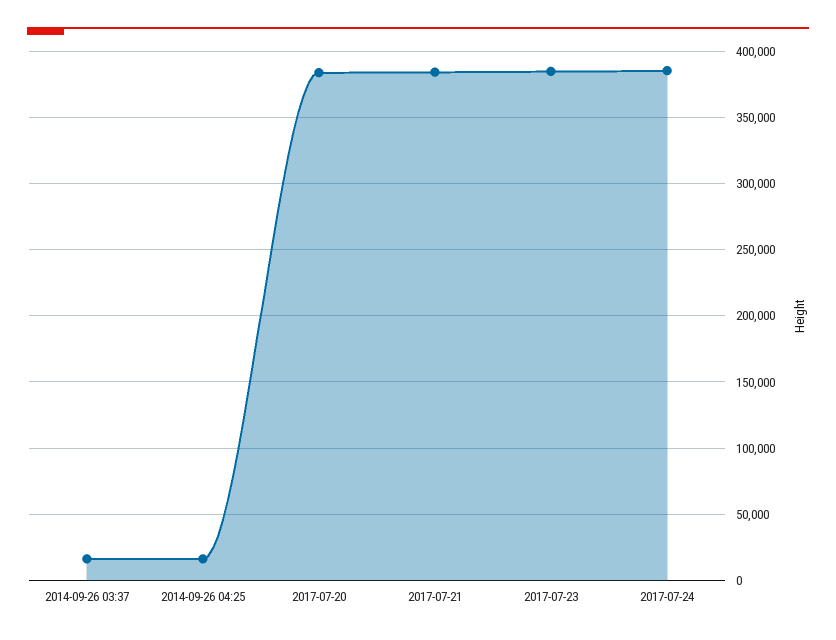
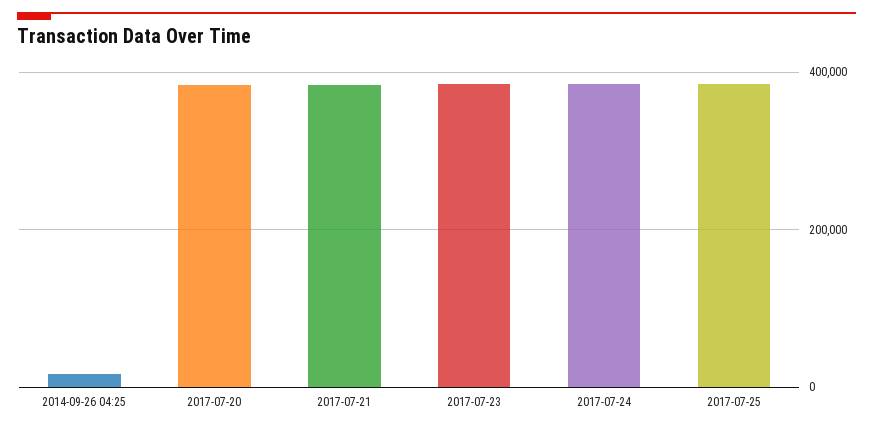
2014-09-26 03:37: 15000 -> none
2017-07-25: none -> 380000

